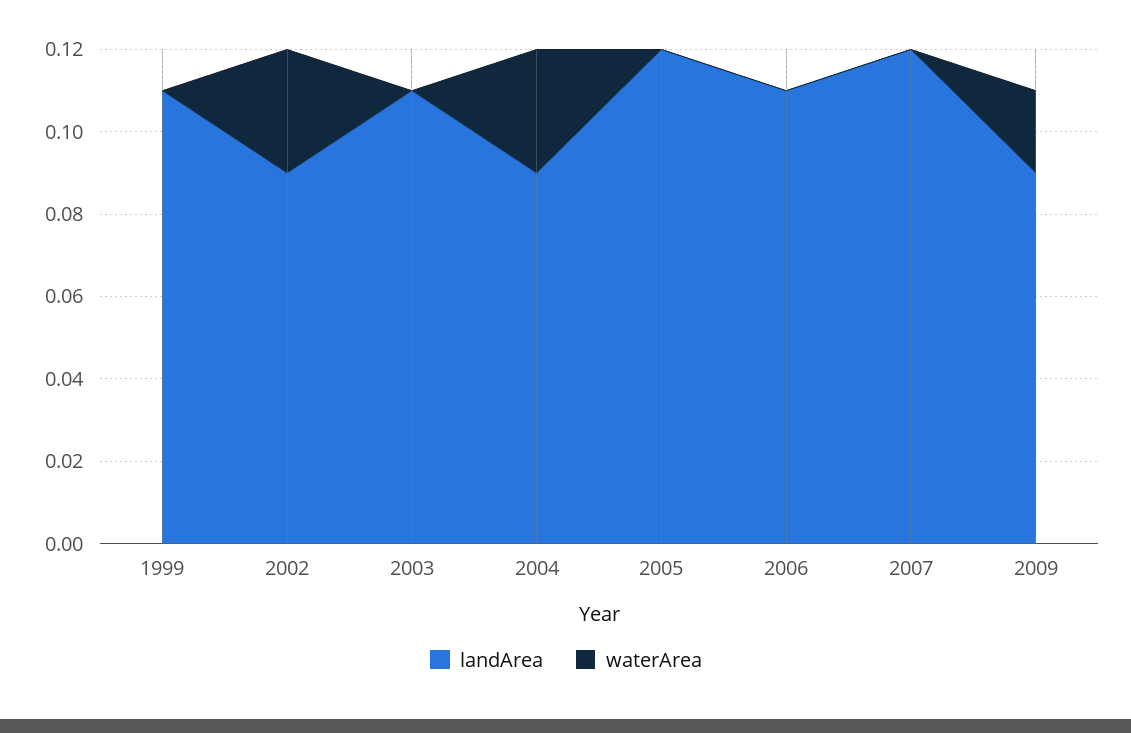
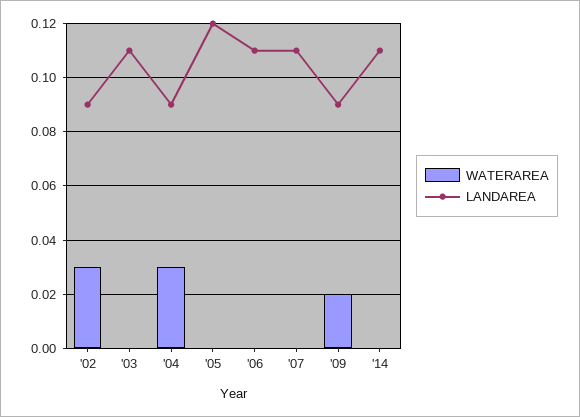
landArea, 1999: 0.11 -> none
waterArea, 1999: 0 -> none
landArea, 2007: 0.12 -> 0.11
waterArea, '14: none -> 0
landArea, '14: none -> 0.11

